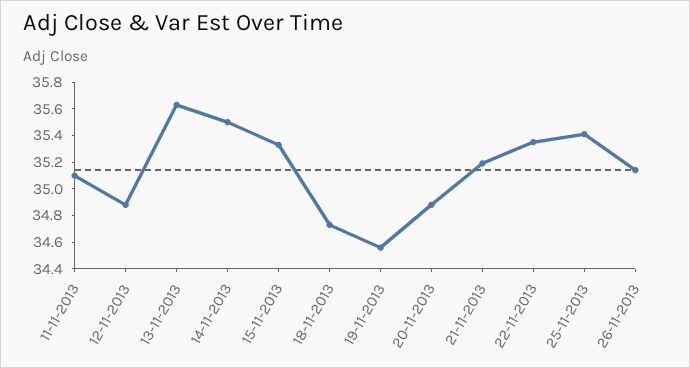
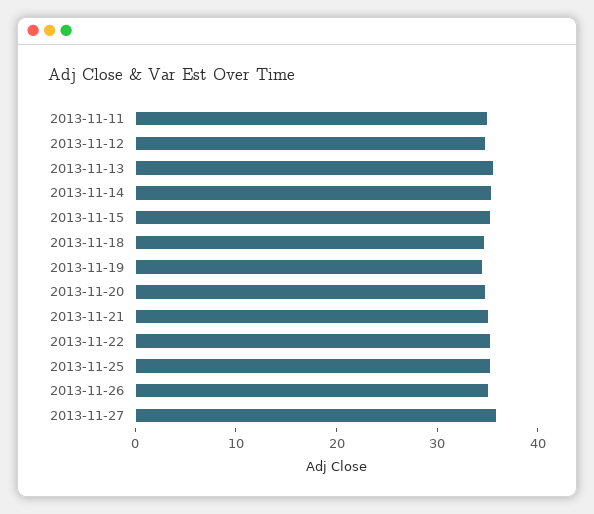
2013-11-27: none -> 36

